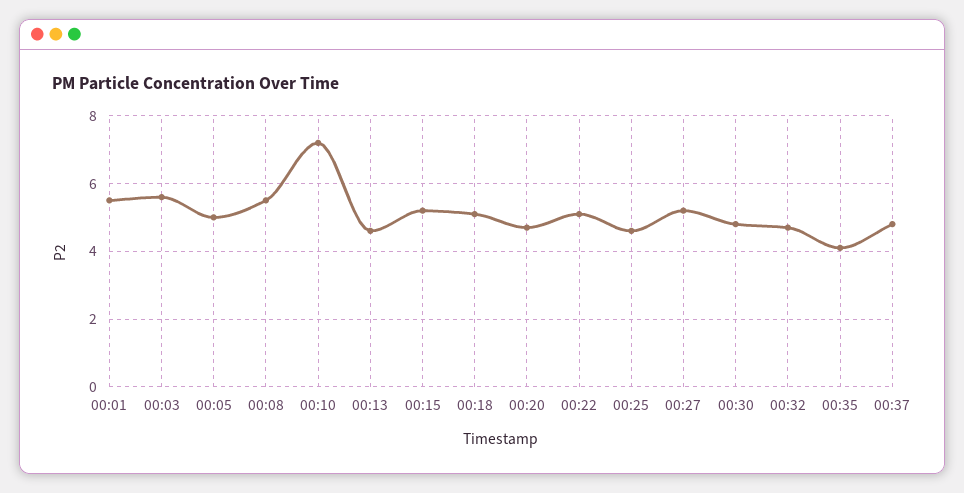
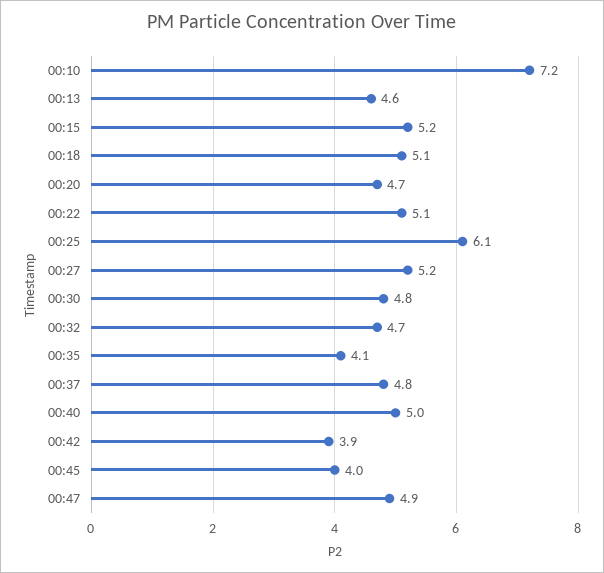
00:01: 5.5 -> none
00:03: 5.5 -> none
00:05: 5 -> none
00:08: 5.5 -> none
00:25: 4.5 -> 6.1
00:40: none -> 5
00:42: none -> 3.9
00:45: none -> 4
00:47: none -> 4.9

